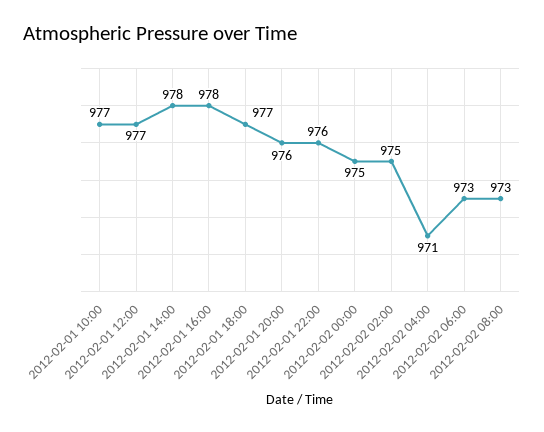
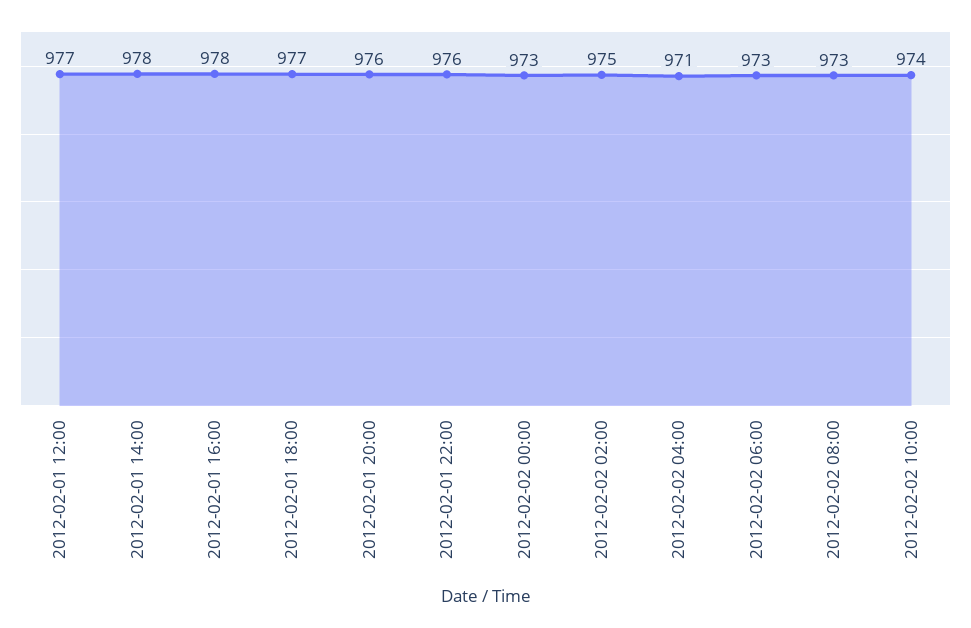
2012-02-01 10:00: 977 -> none
2012-02-02 00:00: 975 -> 973
2012-02-02 10:00: none -> 974

